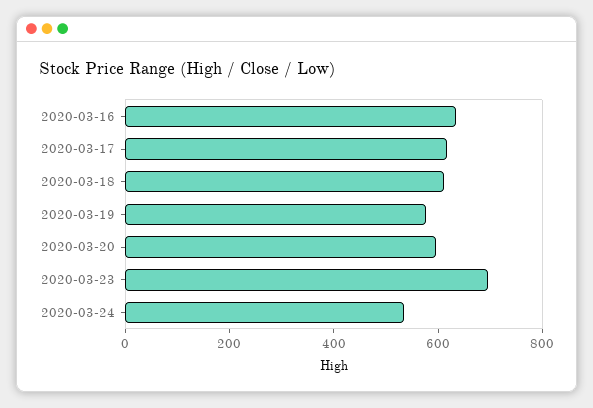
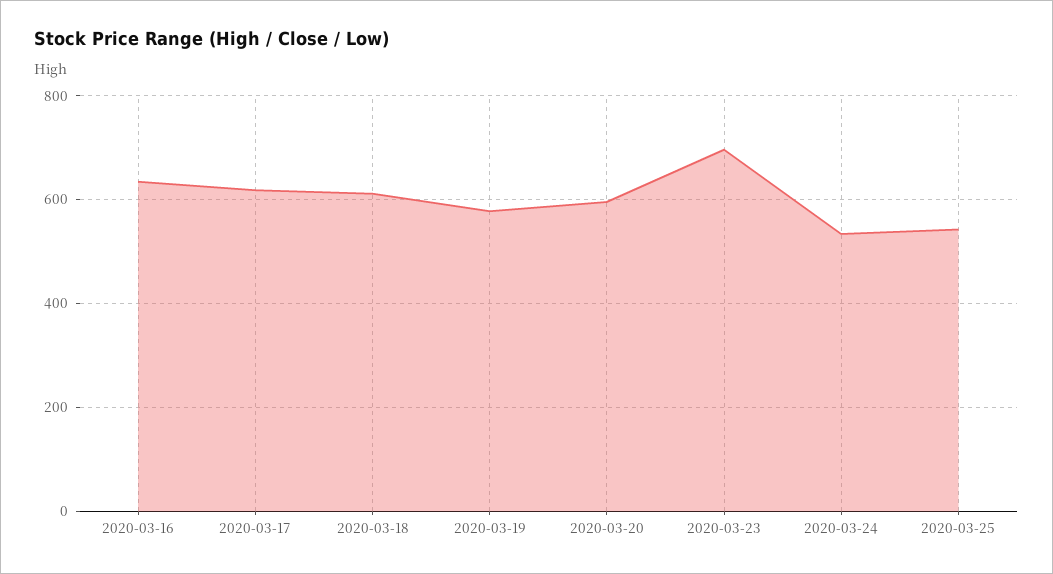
2020-03-25: none -> 540

